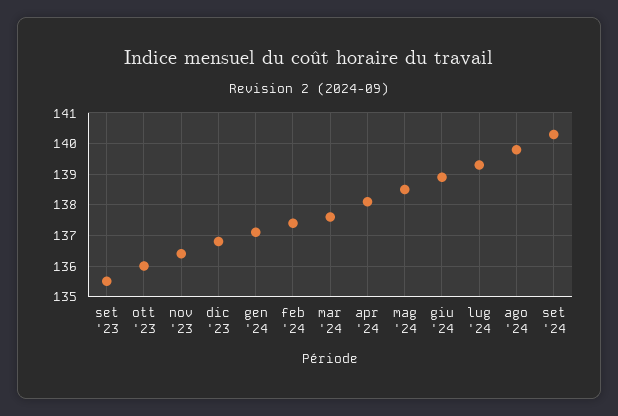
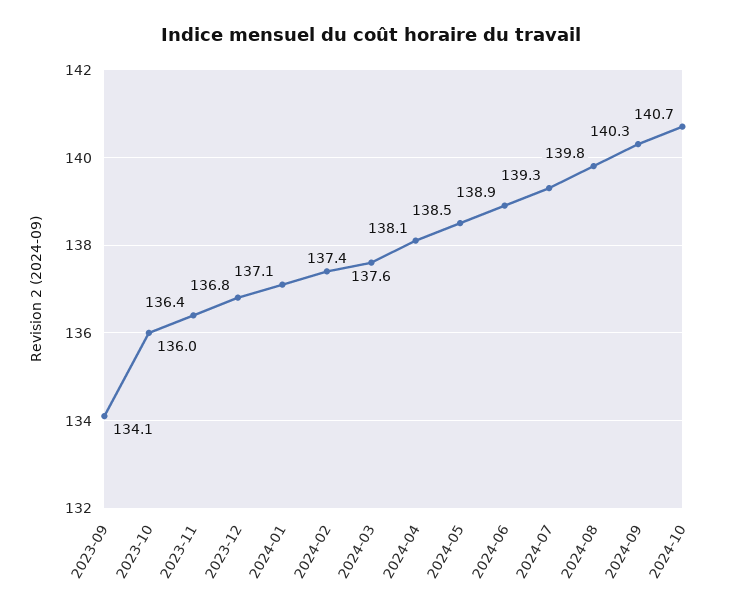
set '23: 135.5 -> 134.1
2024-10: none -> 140.7

